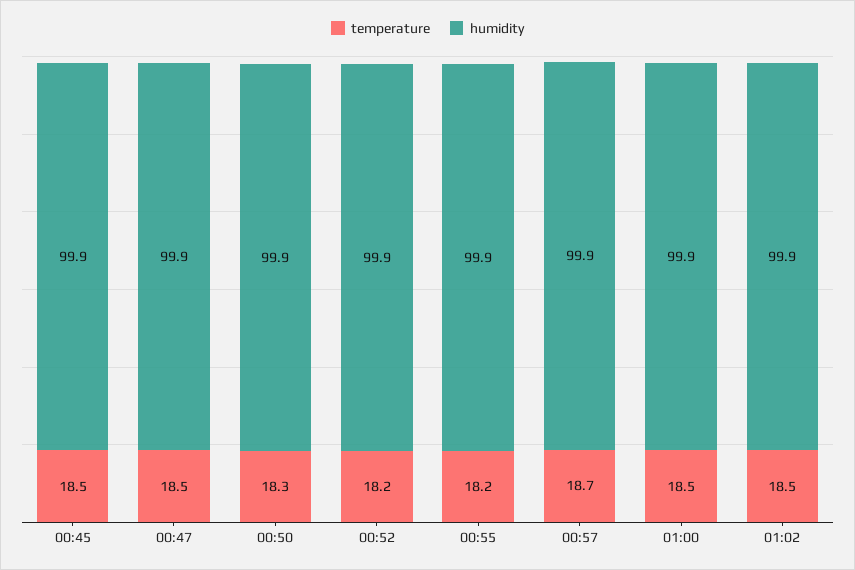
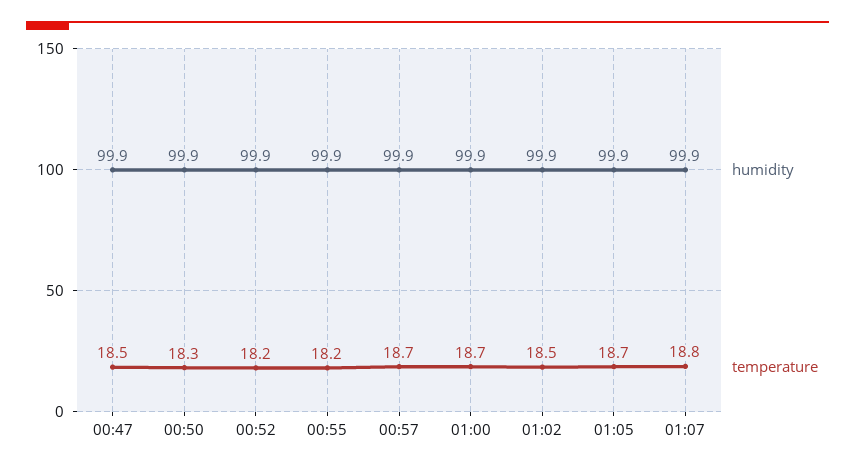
temperature, 00:45: 18.5 -> none
humidity, 00:45: 99.9 -> none
temperature, 01:00: 18.5 -> 18.7
humidity, 01:05: none -> 99.9
temperature, 01:05: none -> 18.7
humidity, 01:07: none -> 99.9
temperature, 01:07: none -> 18.8

